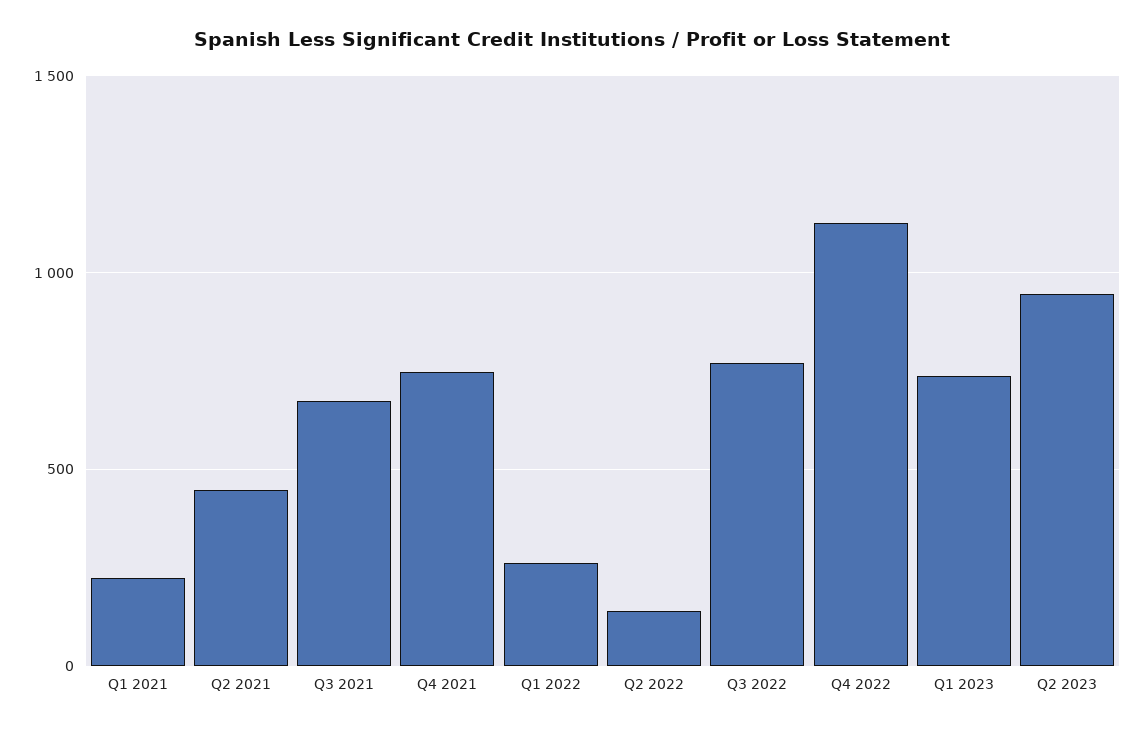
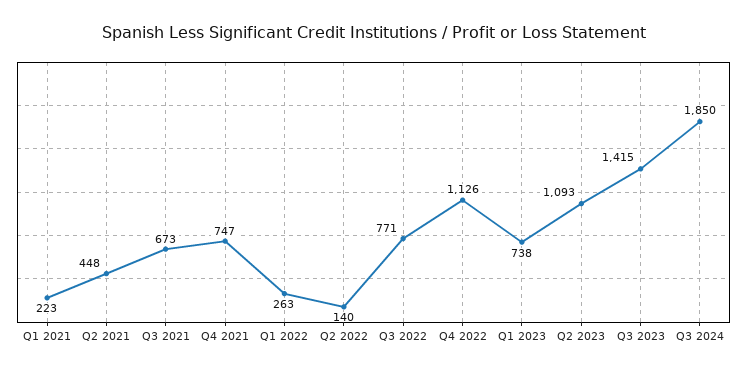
Q2 2023: 950 -> 1093
Q3 2023: none -> 1415
Q3 2024: none -> 1850

